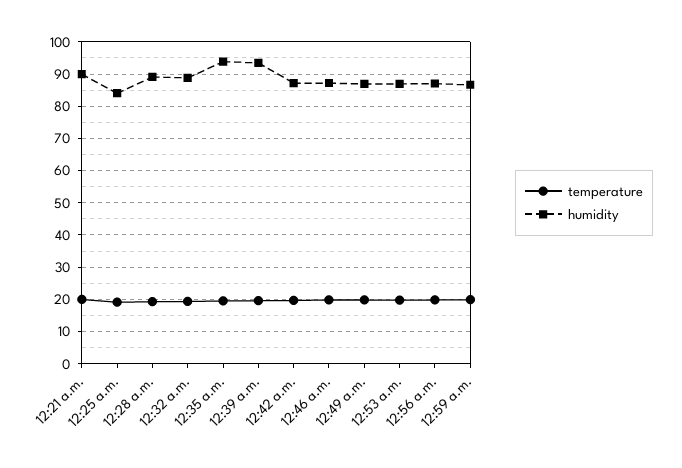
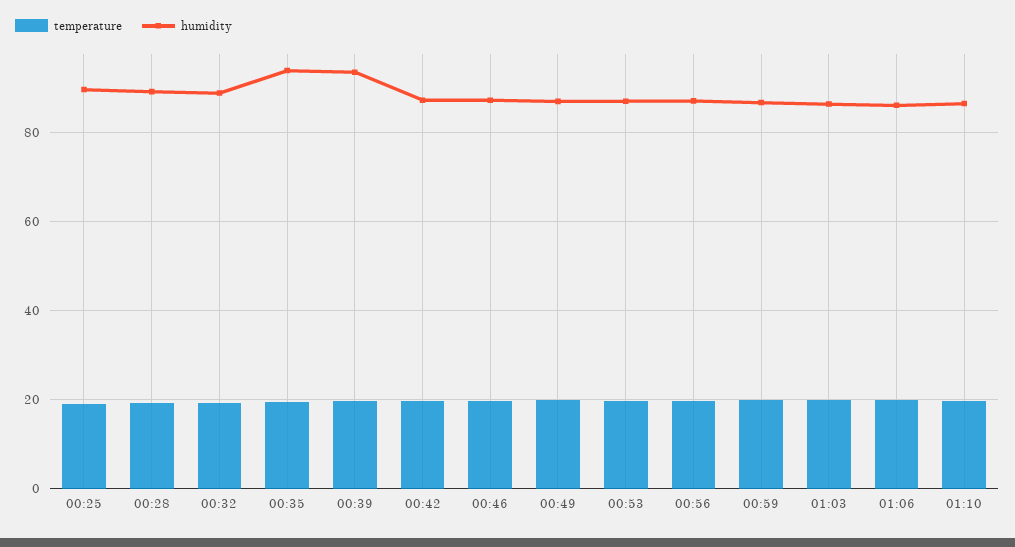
temperature, 12:21 a.m.: 20 -> none
humidity, 12:21 a.m.: 90 -> none
humidity, 12:25 a.m.: 84 -> 90
temperature, 01:03: none -> 20
humidity, 01:03: none -> 86
temperature, 01:06: none -> 20
humidity, 01:06: none -> 86
temperature, 01:10: none -> 20
humidity, 01:10: none -> 86

